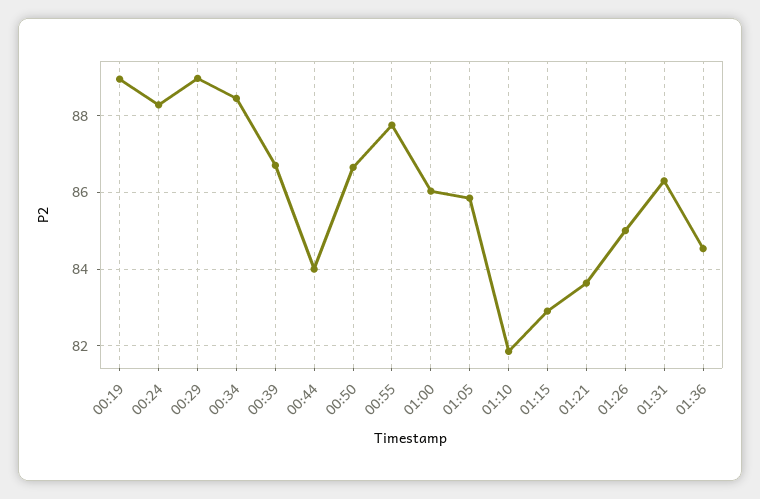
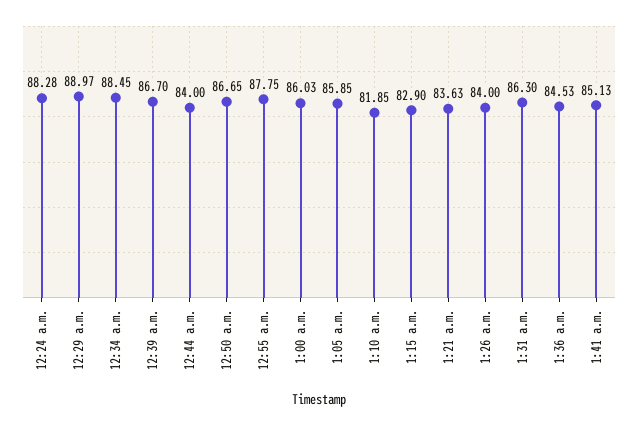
00:19: 89 -> none
01:26: 85 -> 84
1:41 a.m.: none -> 85.13

